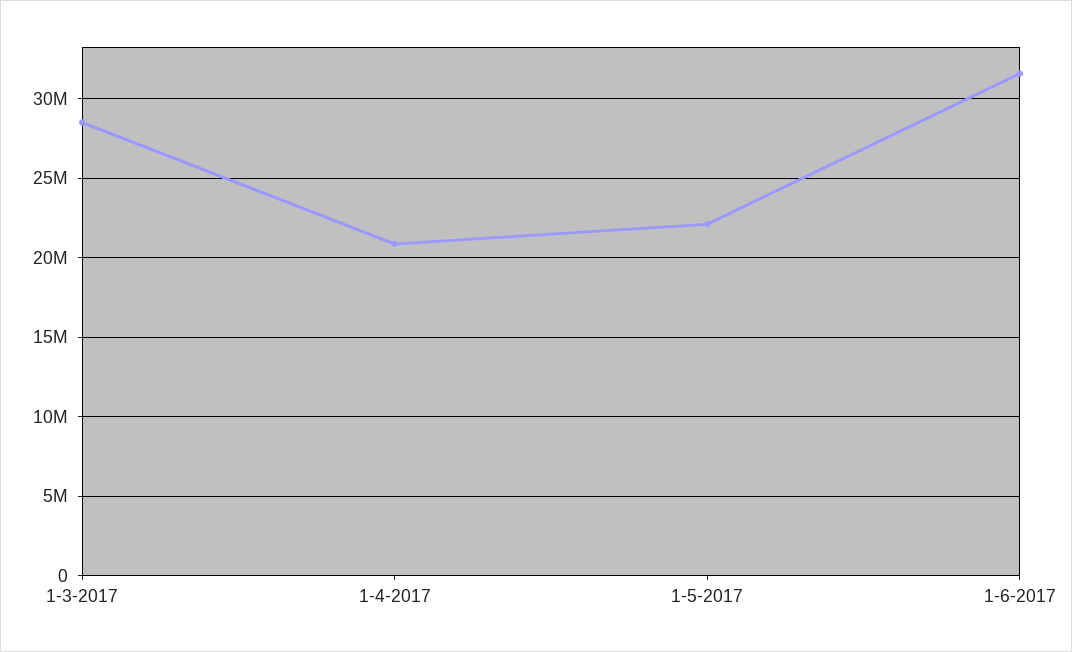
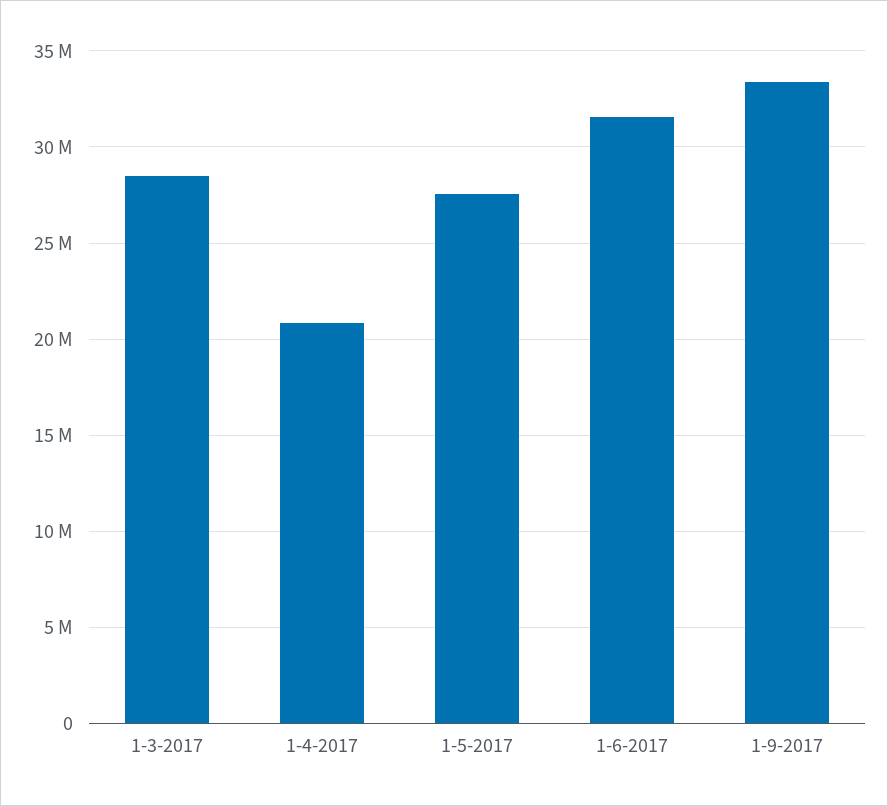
1-5-2017: 22000000 -> 27500000
1-9-2017: none -> 33500000

